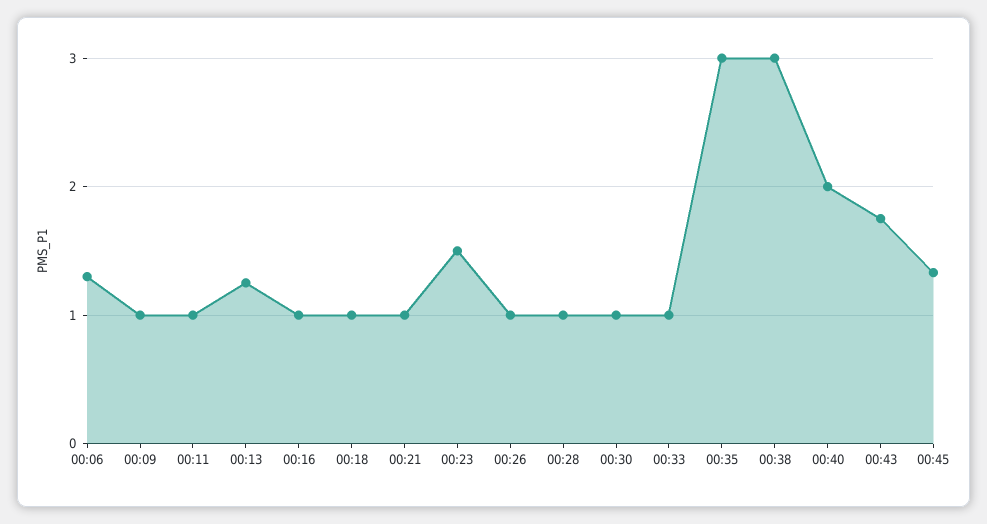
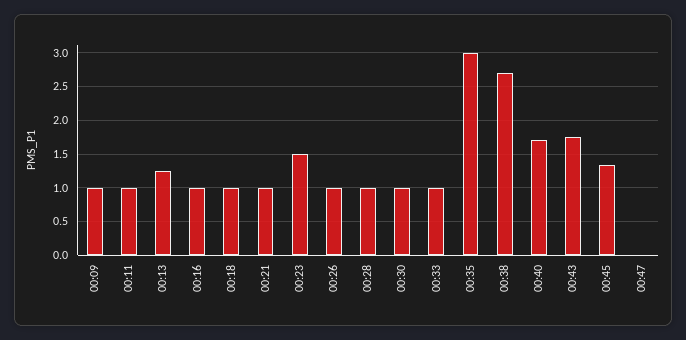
00:06: 1.3 -> none
00:38: 3 -> 2.7
00:40: 2 -> 1.7
00:47: none -> 0

